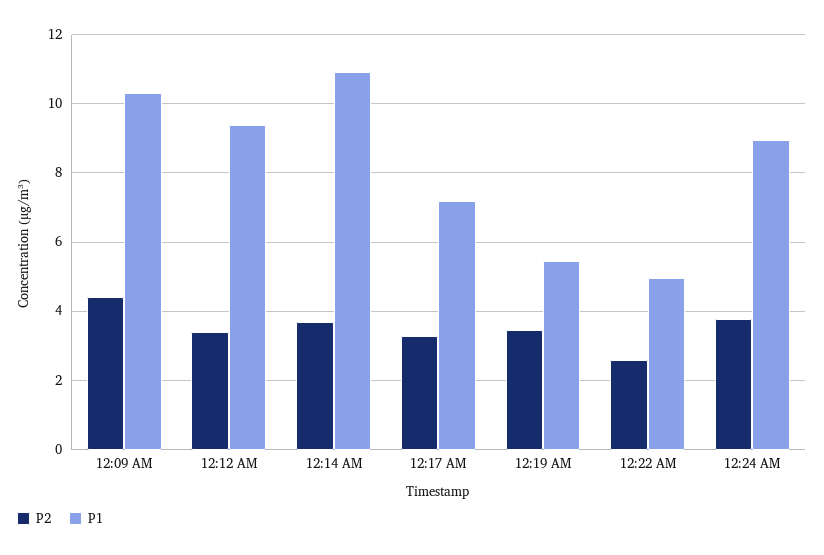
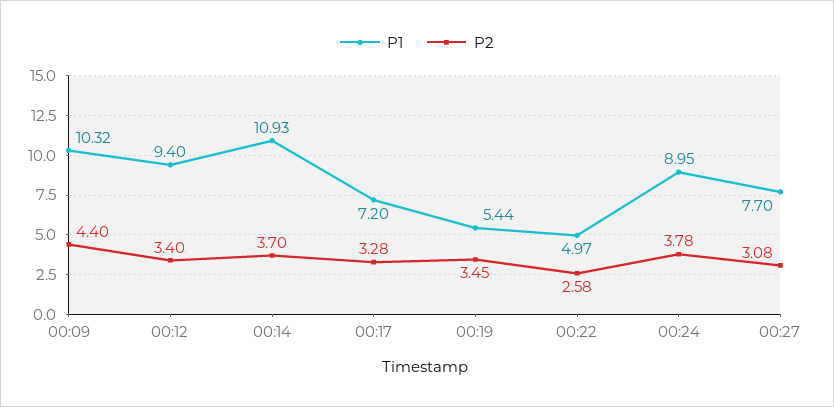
P1, 00:27: none -> 7.7
P2, 00:27: none -> 3.08

